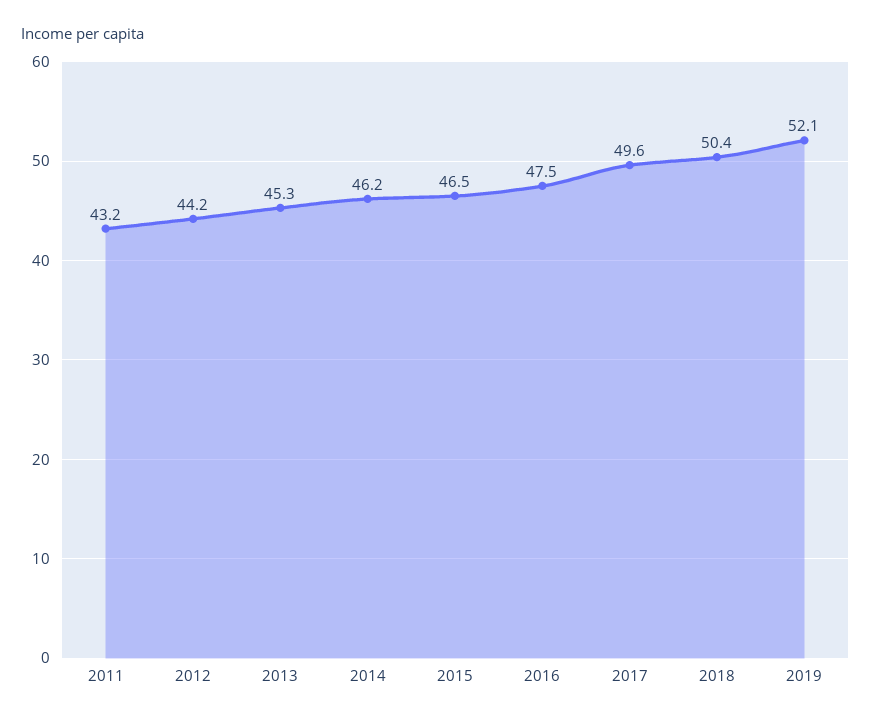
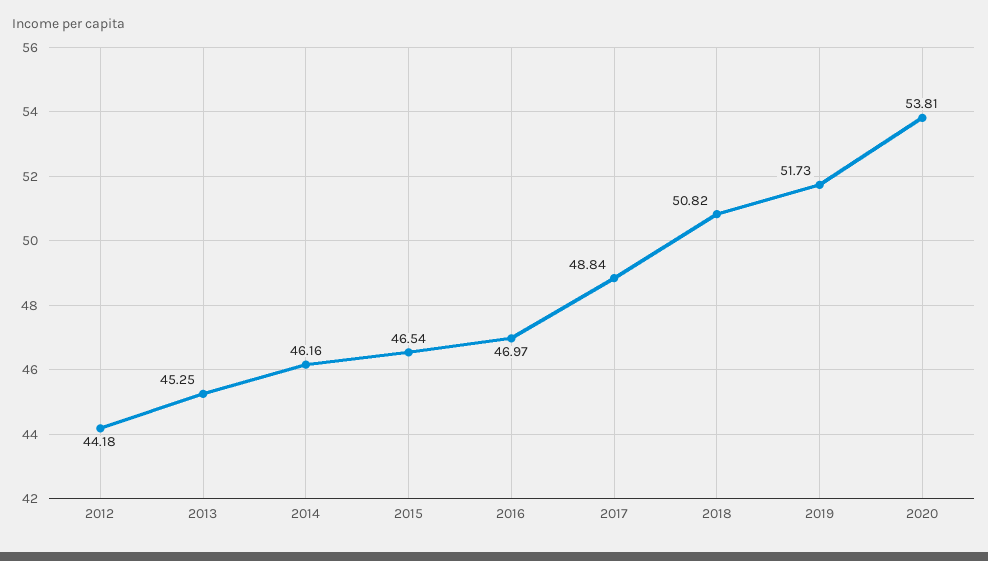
2011: 43.2 -> none
2016: 47.5 -> 46.97
2017: 49.6 -> 48.84
2018: 50.4 -> 50.82
2019: 52.1 -> 51.73
2020: none -> 53.81

